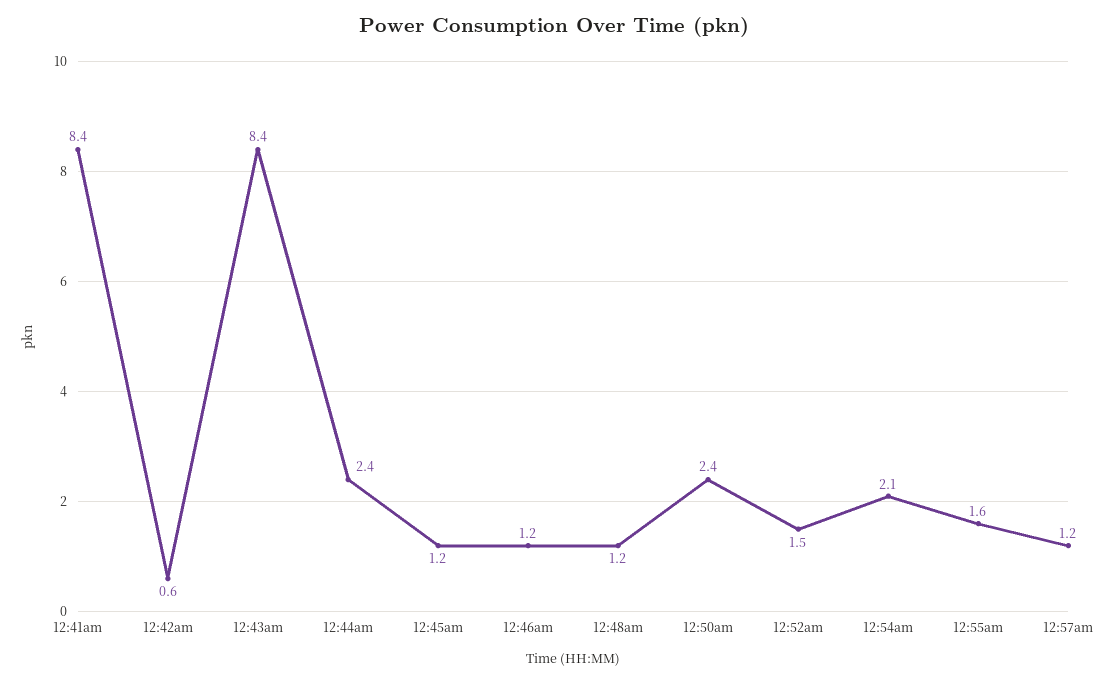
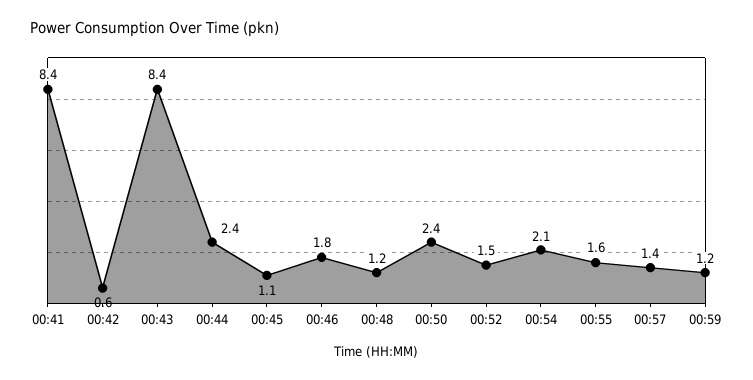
12:45am: 1.2 -> 1.1
12:46am: 1.2 -> 1.8
12:57am: 1.2 -> 1.4
00:59: none -> 1.2

